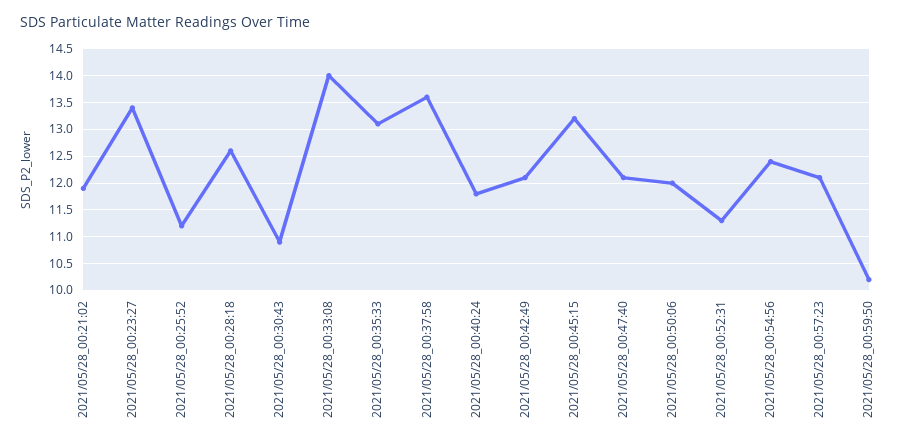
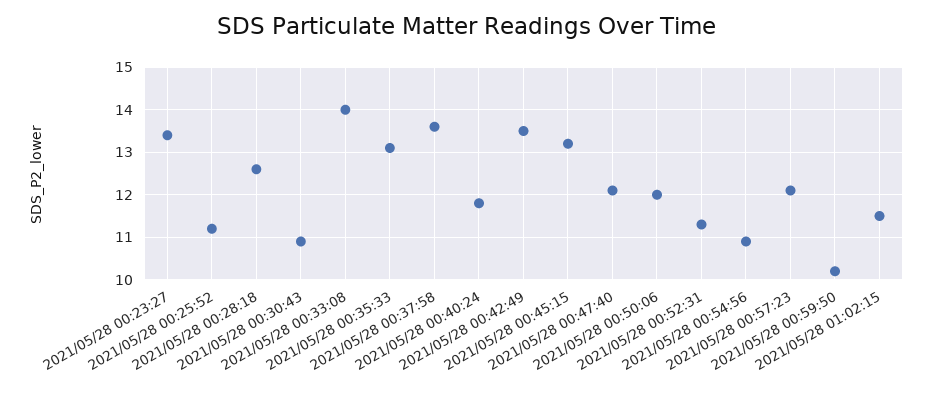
2021/05/28_00:21:02: 12 -> none
2021/05/28_00:42:49: 12 -> 13.5
2021/05/28_00:54:56: 12.5 -> 11
2021/05/28 01:02:15: none -> 11.5

